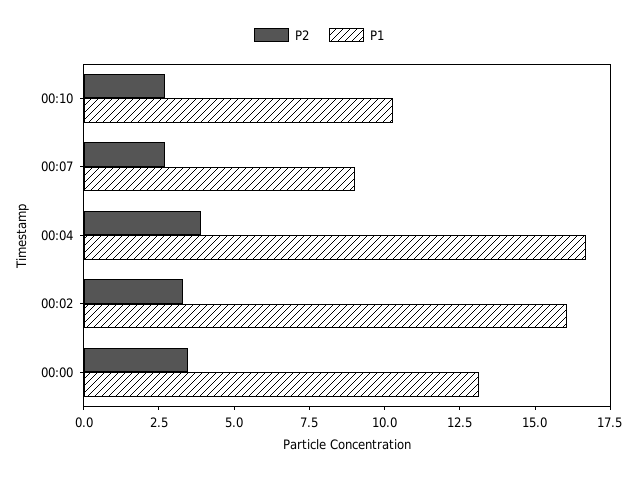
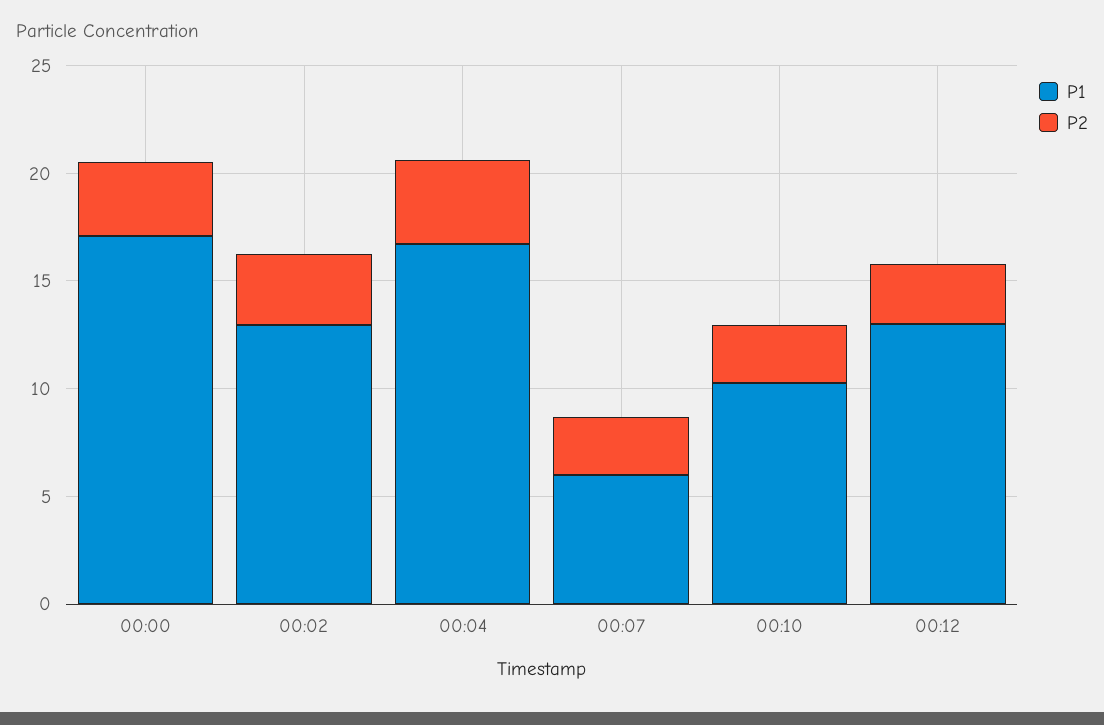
P1, 00:07: 9 -> 6
P1, 00:02: 16 -> 13
P1, 00:00: 13 -> 17
P1, 00:12: none -> 13
P2, 00:12: none -> 3

